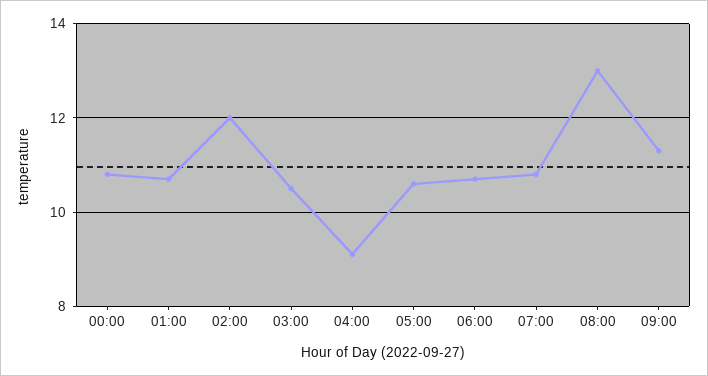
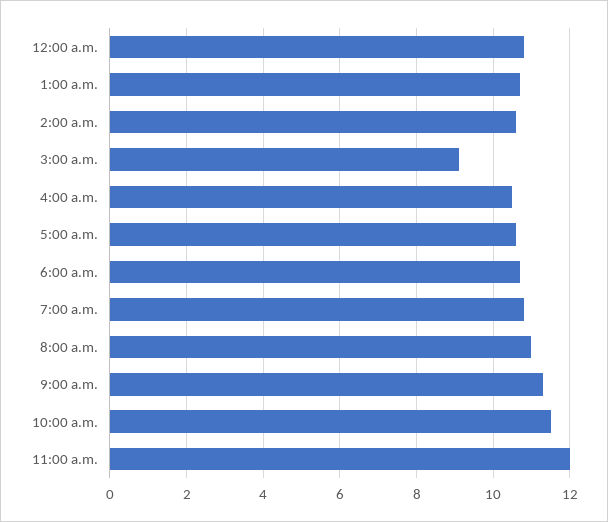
02:00: 12 -> 10.5
03:00: 10.5 -> 9
04:00: 9 -> 10.5
08:00: 13 -> 11
10:00 a.m.: none -> 11.5
11:00 a.m.: none -> 12

